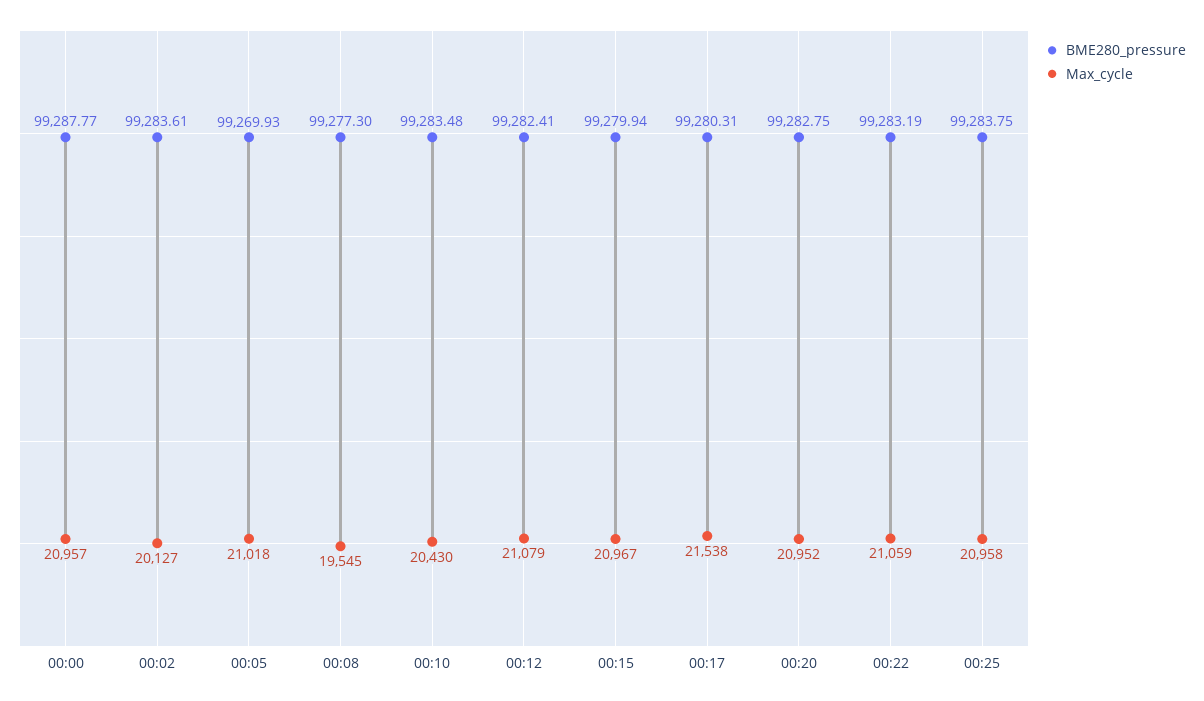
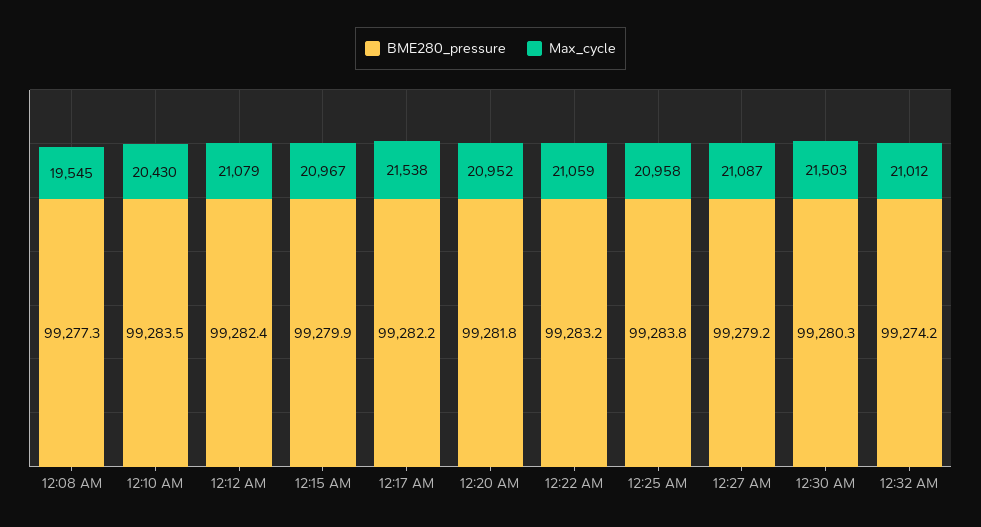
BME280_pressure, 00:00: 99287.77 -> none
Max_cycle, 00:00: 20957 -> none
BME280_pressure, 00:02: 99283.61 -> none
Max_cycle, 00:02: 20127 -> none
BME280_pressure, 00:05: 99269.93 -> none
Max_cycle, 00:05: 21018 -> none
BME280_pressure, 00:17: 99280.31 -> 99282.2
BME280_pressure, 00:20: 99282.75 -> 99281.8
BME280_pressure, 12:27 AM: none -> 99279.2
Max_cycle, 12:27 AM: none -> 21087
BME280_pressure, 12:30 AM: none -> 99280.3
Max_cycle, 12:30 AM: none -> 21503
BME280_pressure, 12:32 AM: none -> 99274.2
Max_cycle, 12:32 AM: none -> 21012

